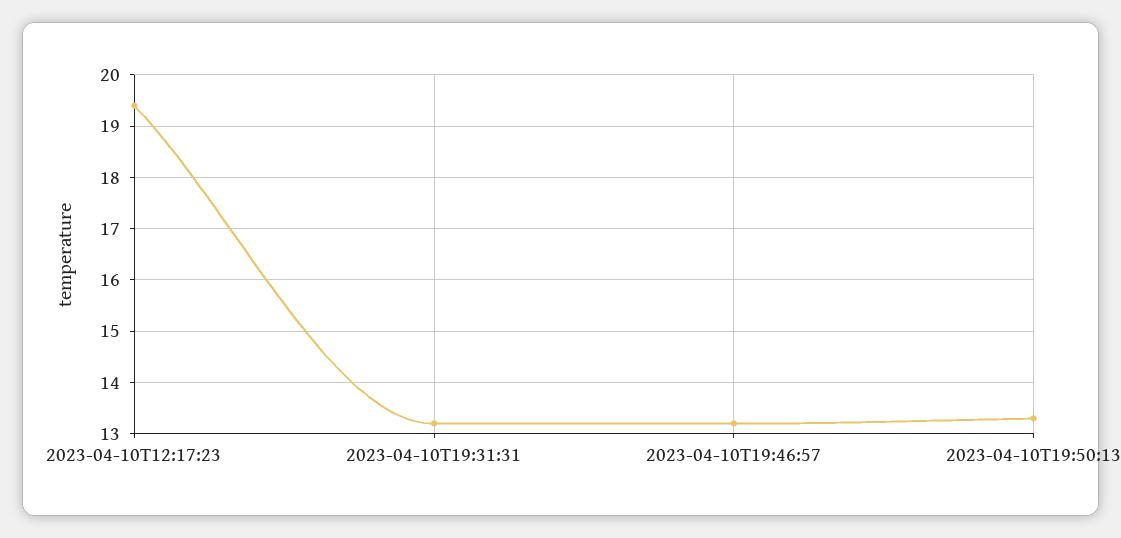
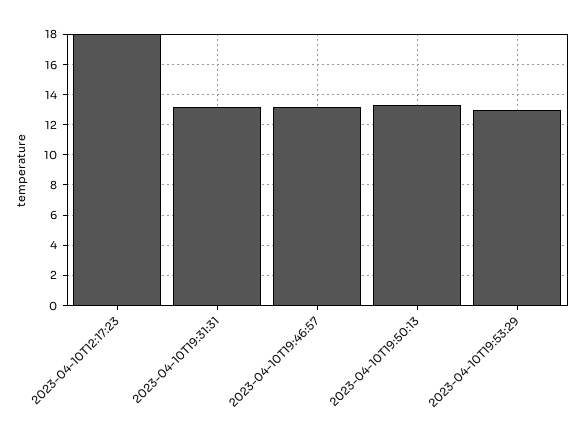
2023-04-10T12:17:23: 19.5 -> 18
2023-04-10T19:53:29: none -> 13

